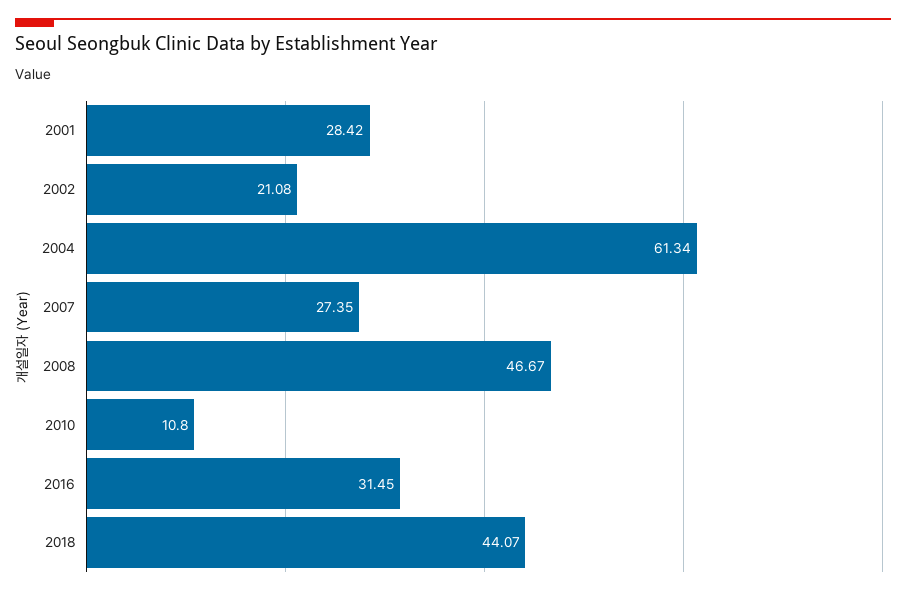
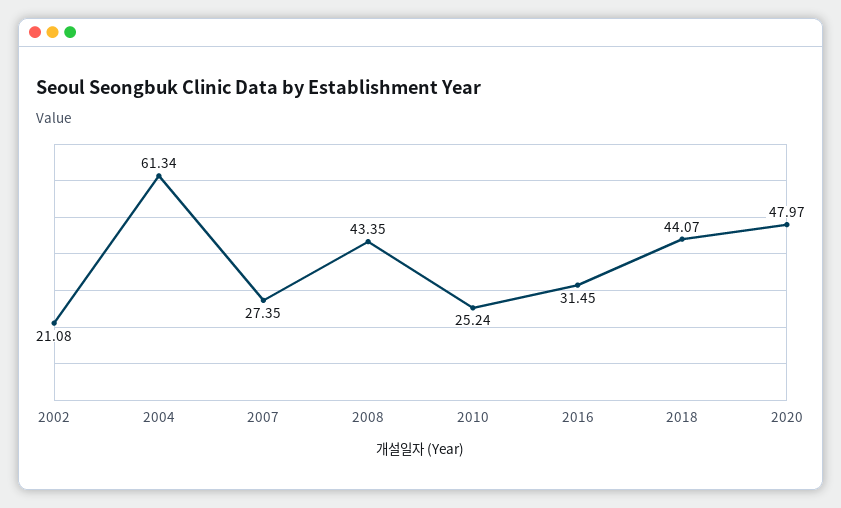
2001: 28.42 -> none
2008: 46.67 -> 43.35
2010: 10.8 -> 25.24
2020: none -> 47.97

